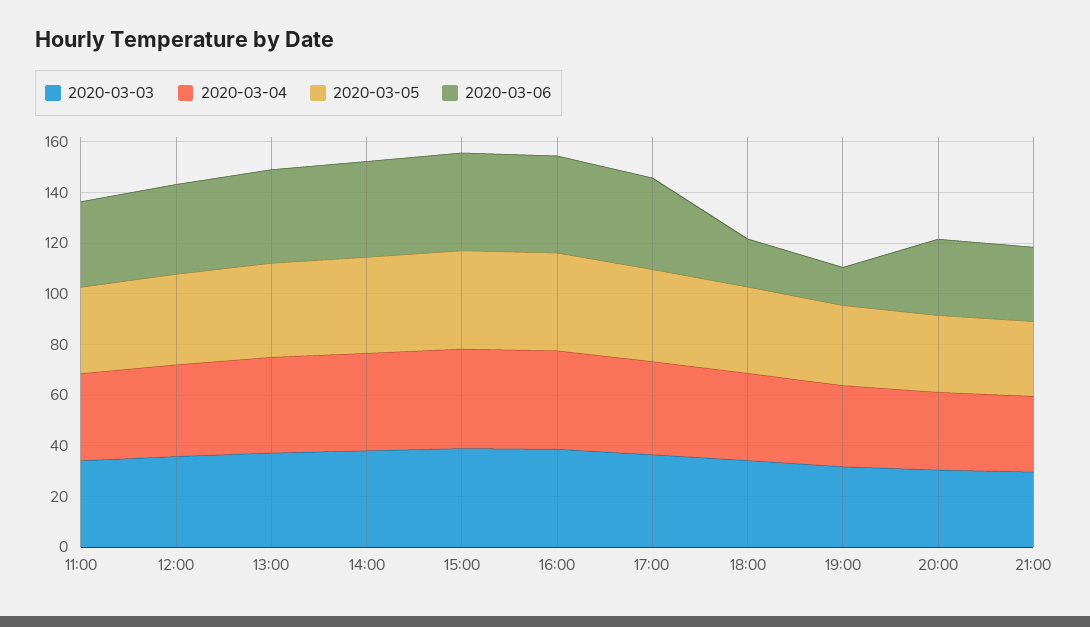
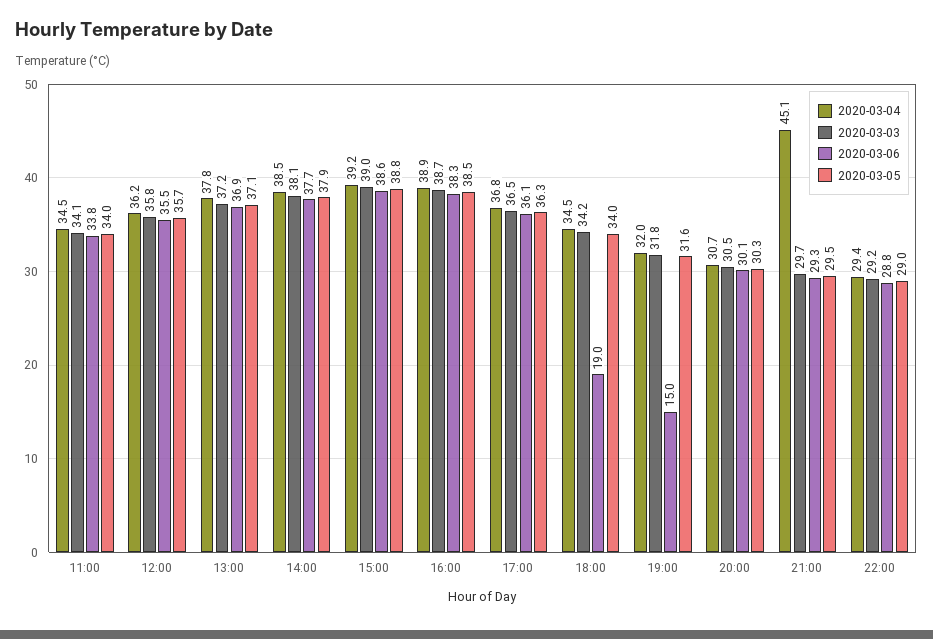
2020-03-04, 21:00: 30 -> 45.1
2020-03-04, 22:00: none -> 29.4
2020-03-03, 22:00: none -> 29.2
2020-03-06, 22:00: none -> 28.8
2020-03-05, 22:00: none -> 29

